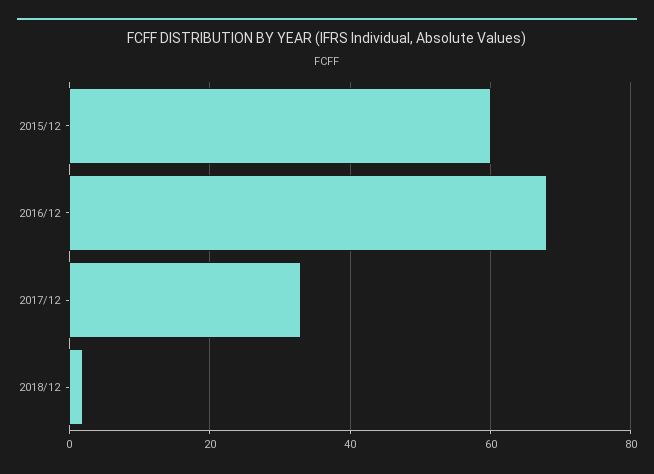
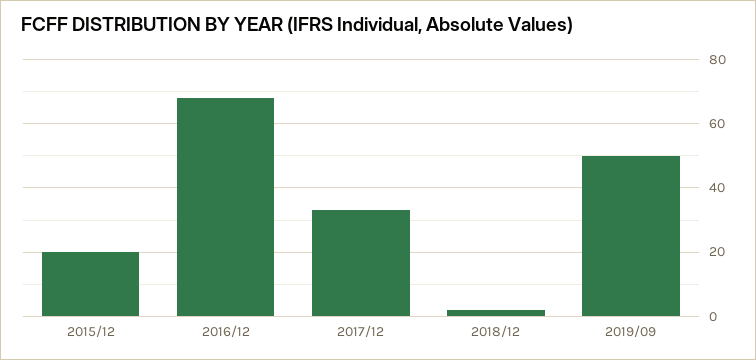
2015/12: 60 -> 20
2019/09: none -> 50

